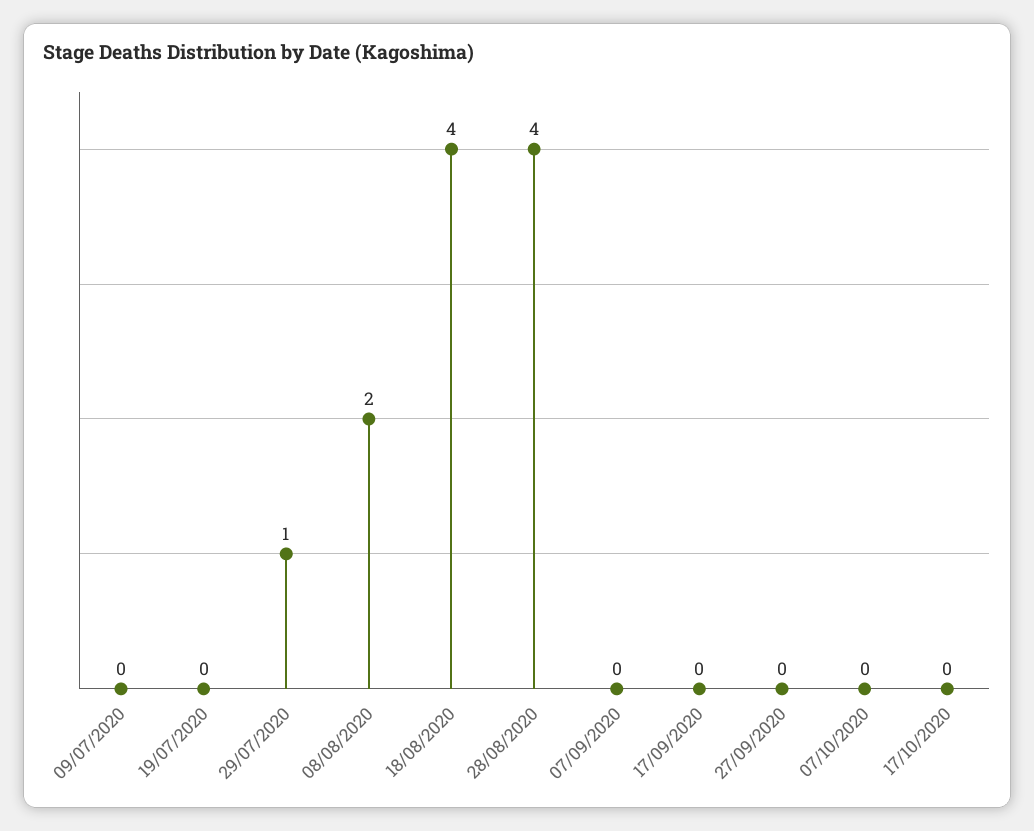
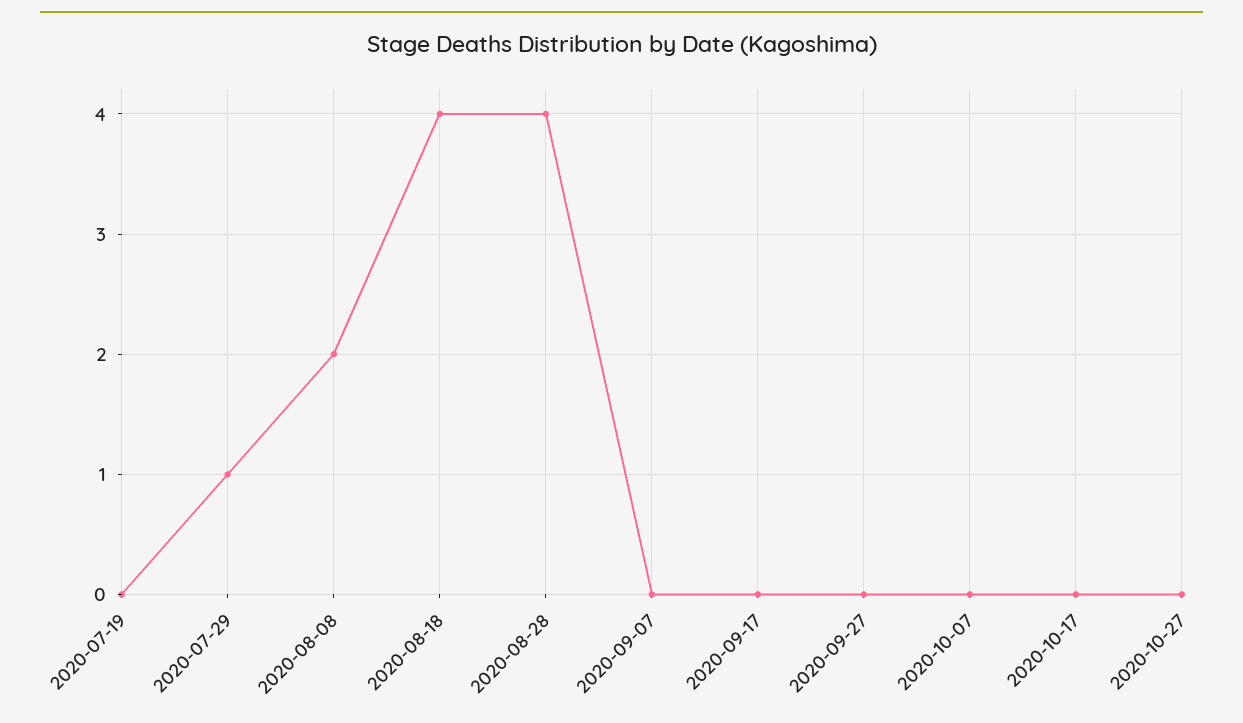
09/07/2020: 0 -> none
2020-10-27: none -> 0

